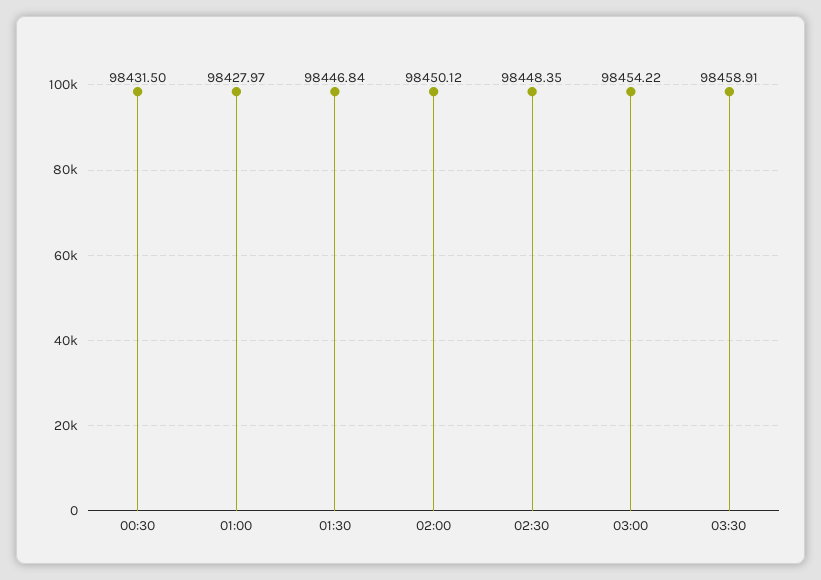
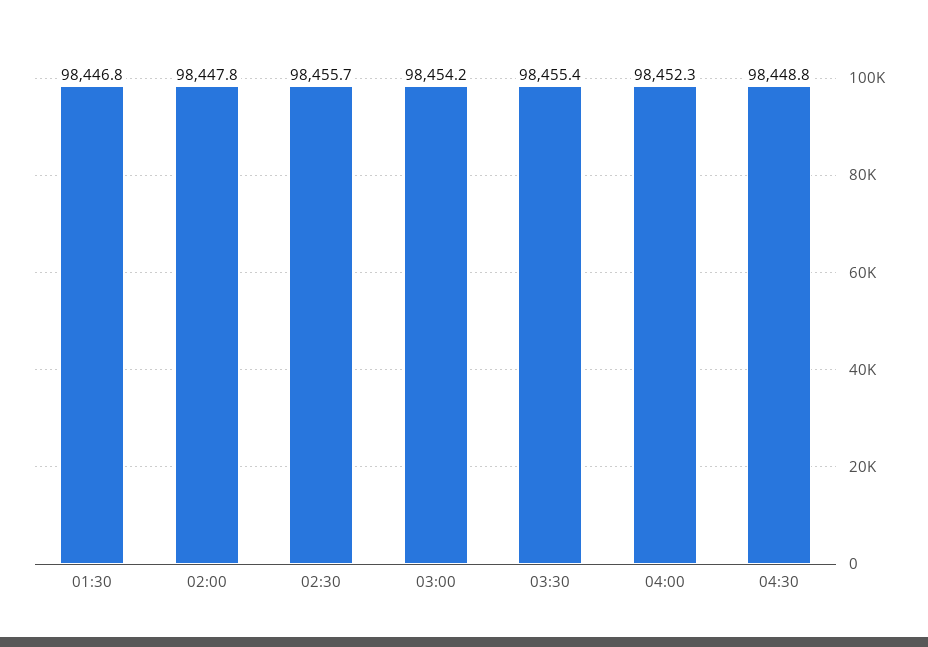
00:30: 98431.5 -> none
01:00: 98427.97 -> none
02:00: 98450.12 -> 98447.8
02:30: 98448.35 -> 98455.7
03:30: 98458.91 -> 98455.4
04:00: none -> 98452.3
04:30: none -> 98448.8

